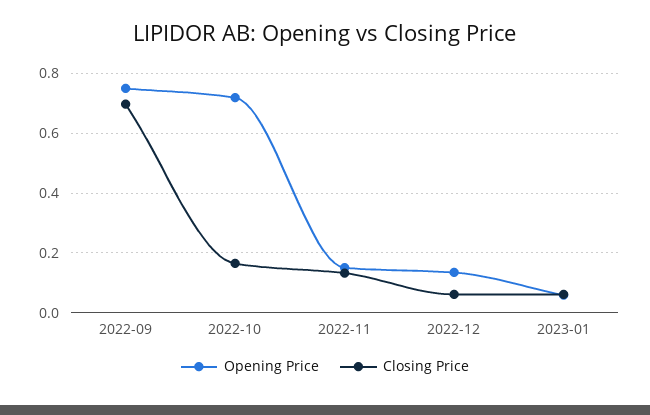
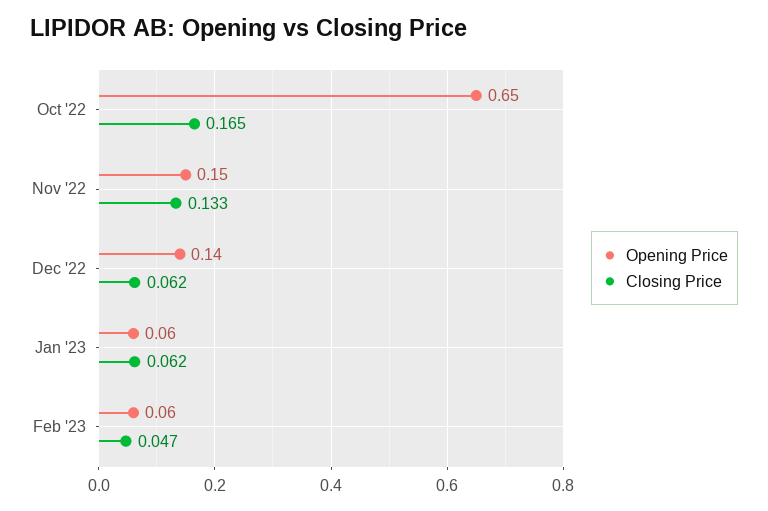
Opening Price, 2022-09: 0.75 -> none
Closing Price, 2022-09: 0.7 -> none
Opening Price, 2022-10: 0.725 -> 0.65
Opening Price, Feb '23: none -> 0.06
Closing Price, Feb '23: none -> 0.047

